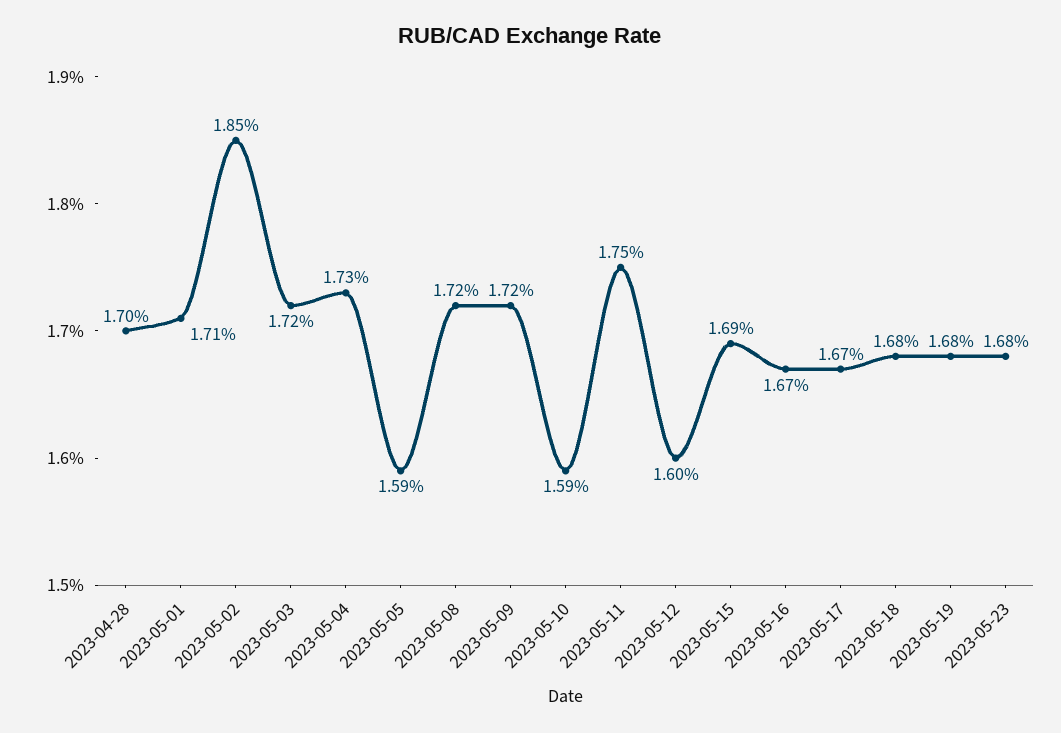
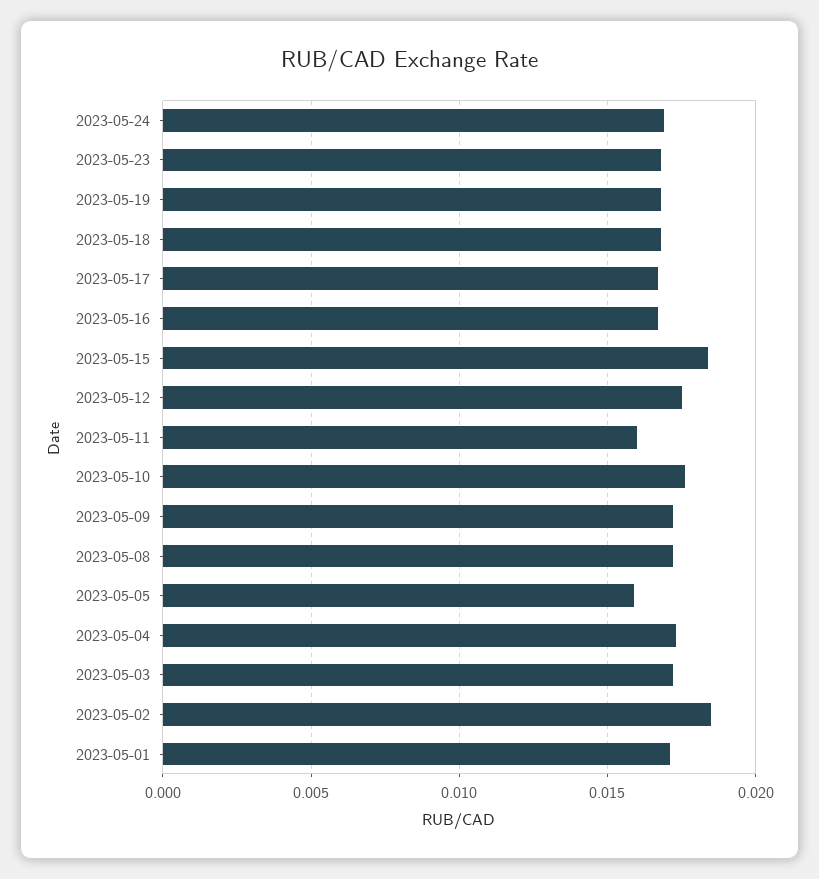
2023-04-28: 0.017 -> none
2023-05-10: 0.0159 -> 0.0175
2023-05-11: 0.0175 -> 0.016
2023-05-12: 0.016 -> 0.0175
2023-05-15: 0.0169 -> 0.0185
2023-05-24: none -> 0.017

